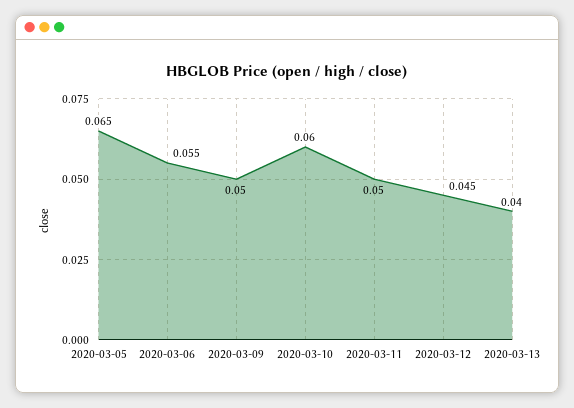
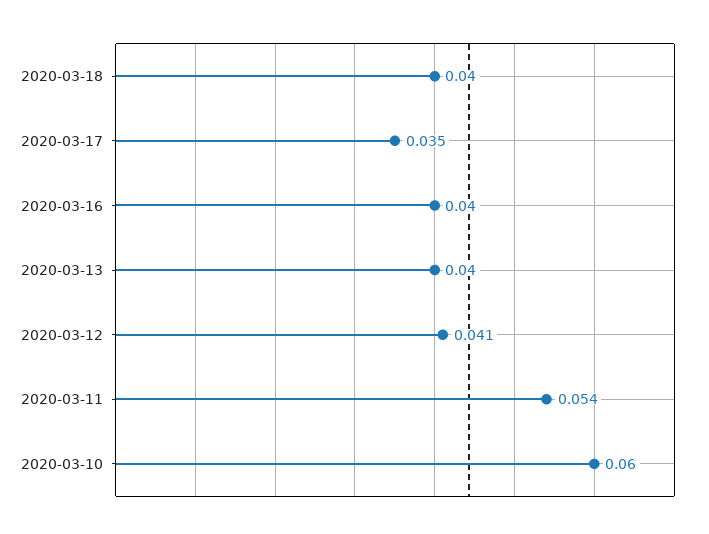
2020-03-05: 0.065 -> none
2020-03-06: 0.055 -> none
2020-03-09: 0.05 -> none
2020-03-11: 0.05 -> 0.054
2020-03-12: 0.045 -> 0.041
2020-03-18: none -> 0.04
2020-03-17: none -> 0.035
2020-03-16: none -> 0.04

